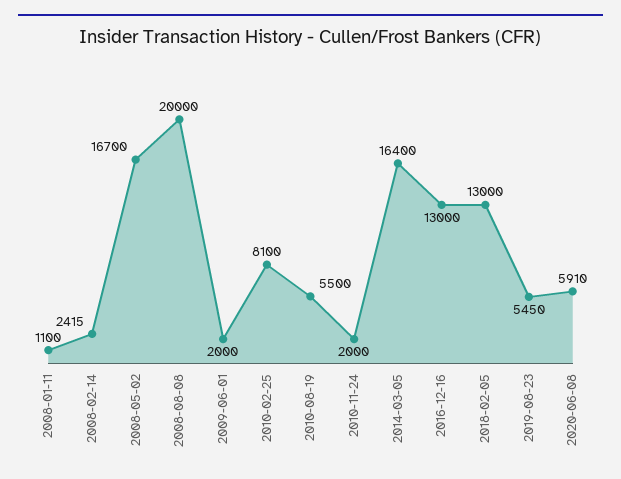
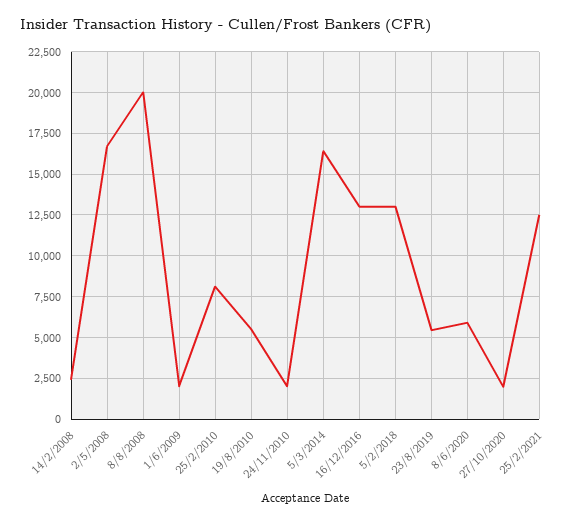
2008-01-11: 1100 -> none
27/10/2020: none -> 2000
25/2/2021: none -> 12500

